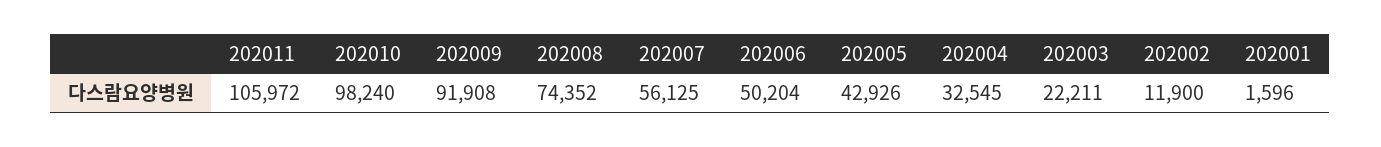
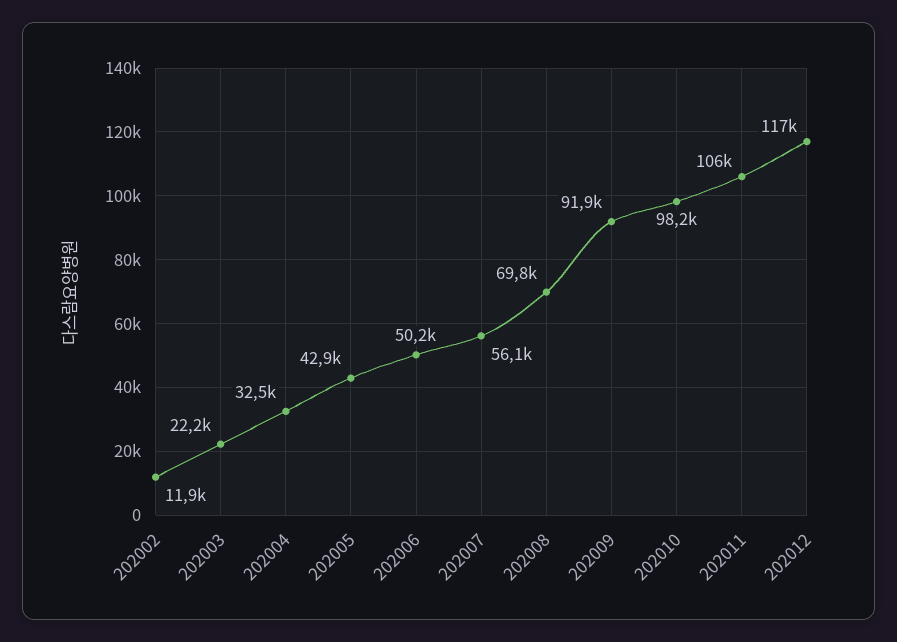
202008: 74352 -> 69800
202001: 1596 -> none
202012: none -> 117000

